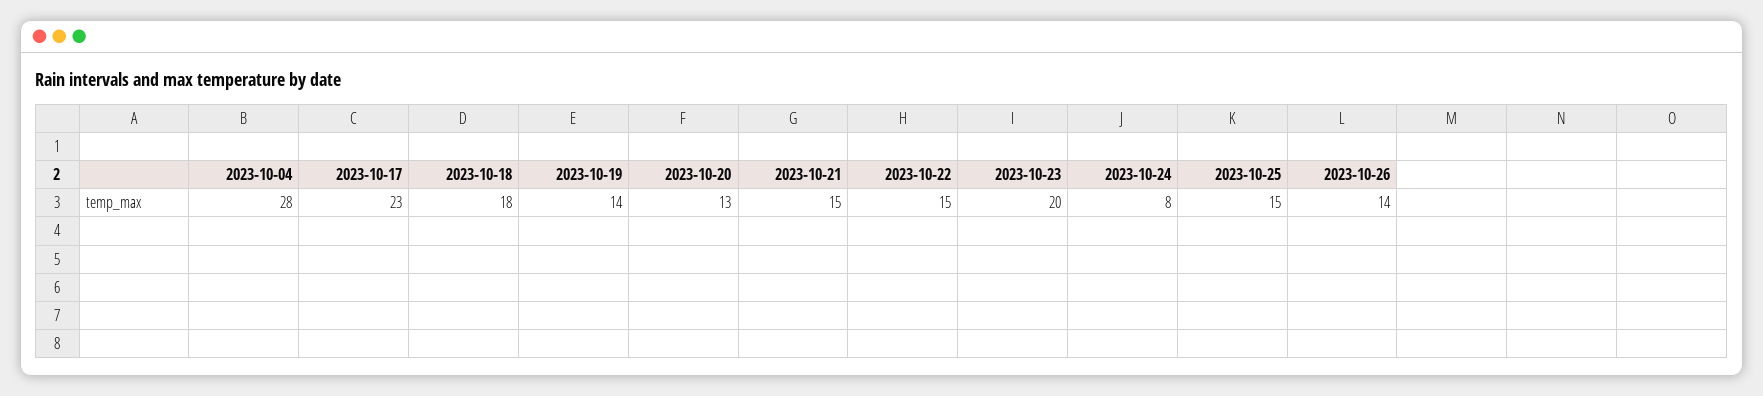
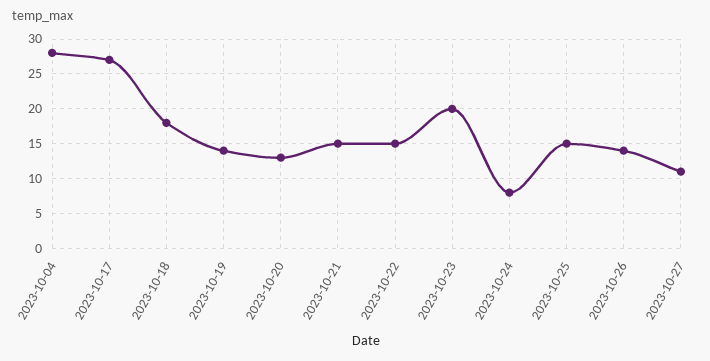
2023-10-17: 23 -> 27
2023-10-27: none -> 11

